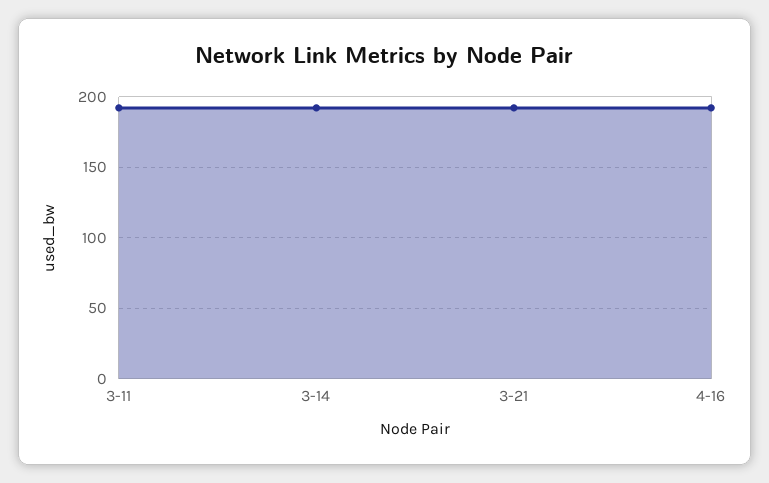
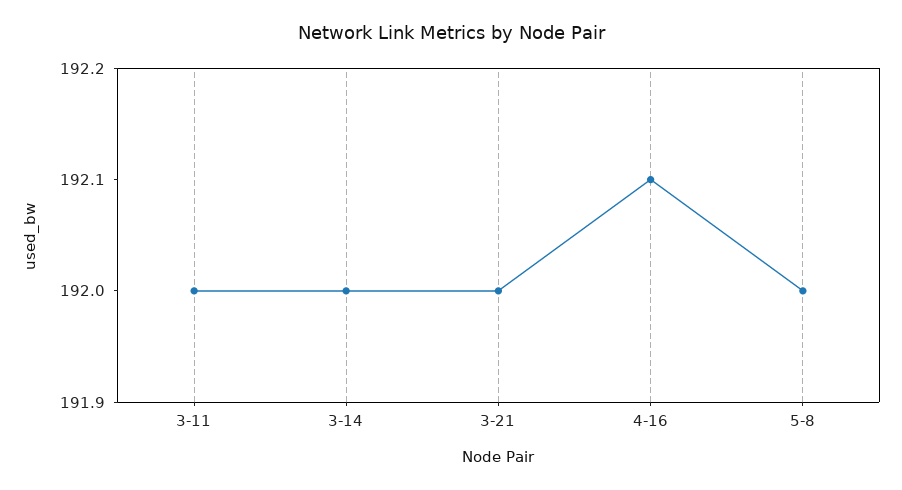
5-8: none -> 192

